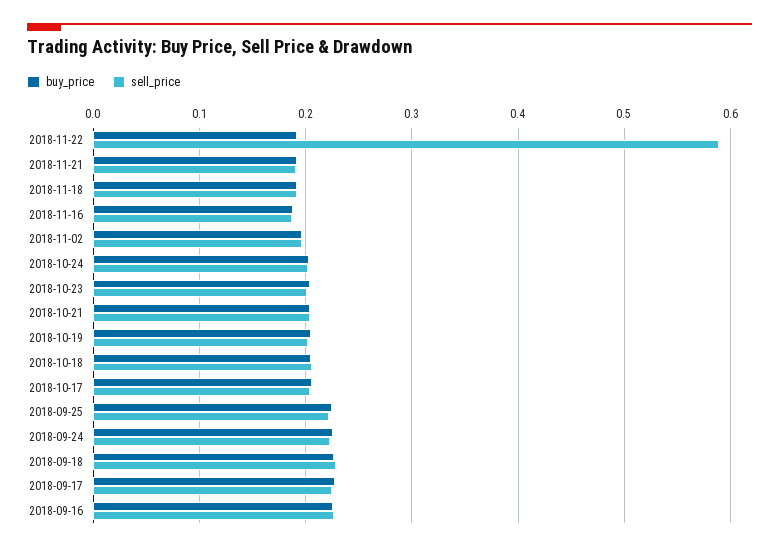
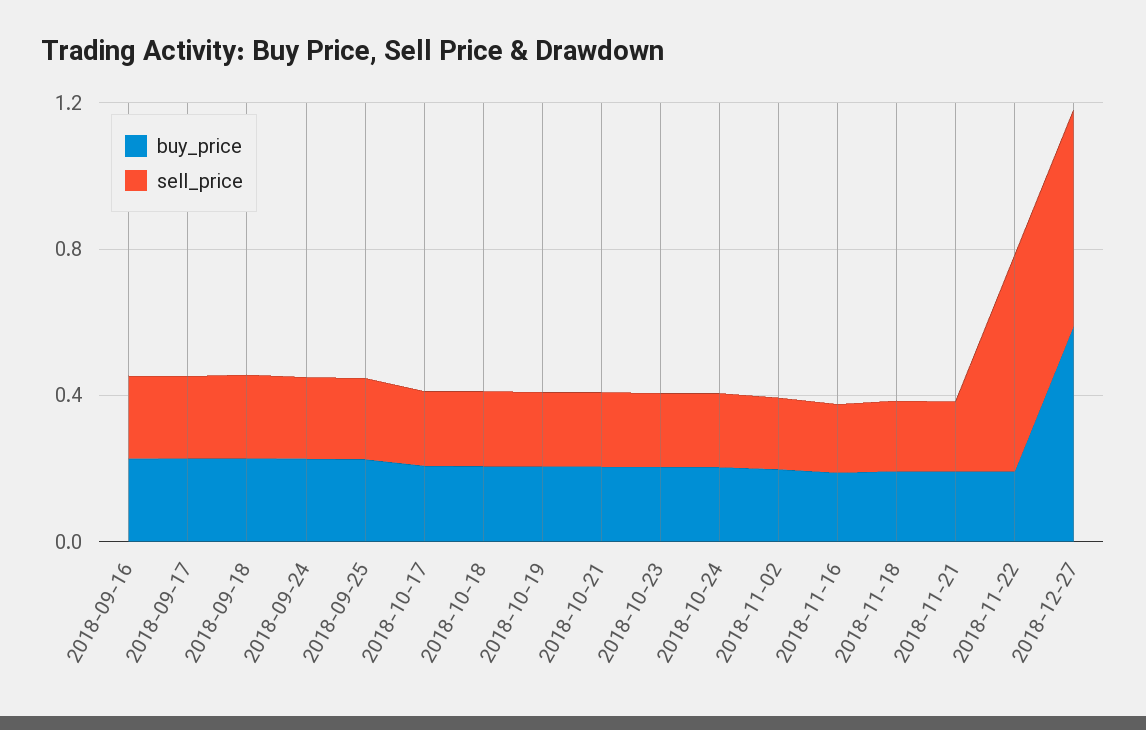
buy_price, 2018-12-27: none -> 0.6
sell_price, 2018-12-27: none -> 0.6

